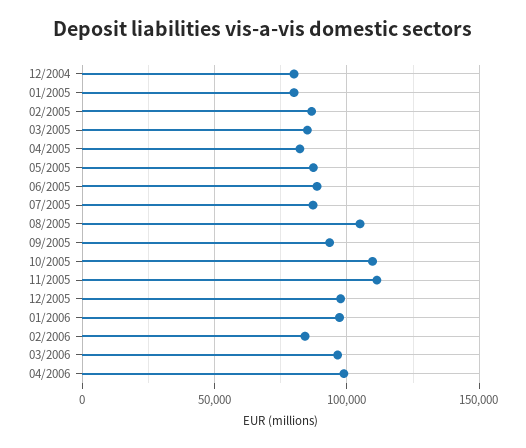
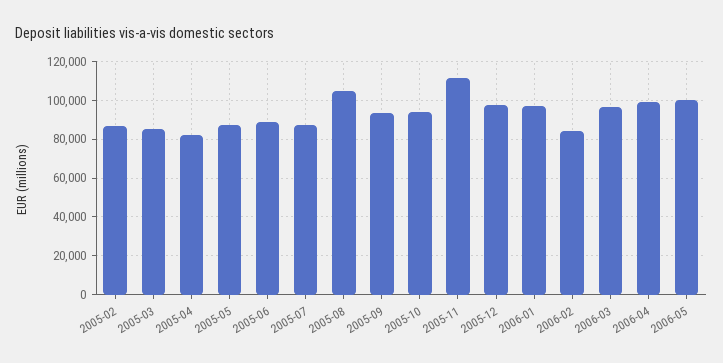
12/2004: 80000 -> none
01/2005: 80000 -> none
10/2005: 110000 -> 95000
2006-05: none -> 100000

